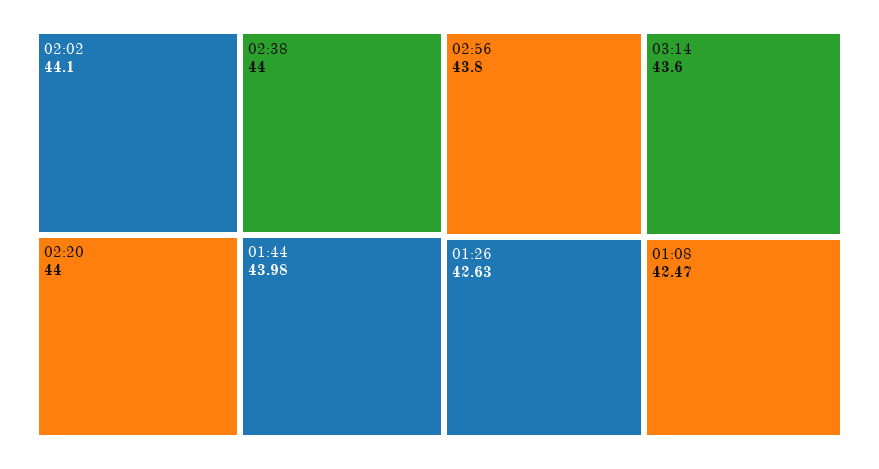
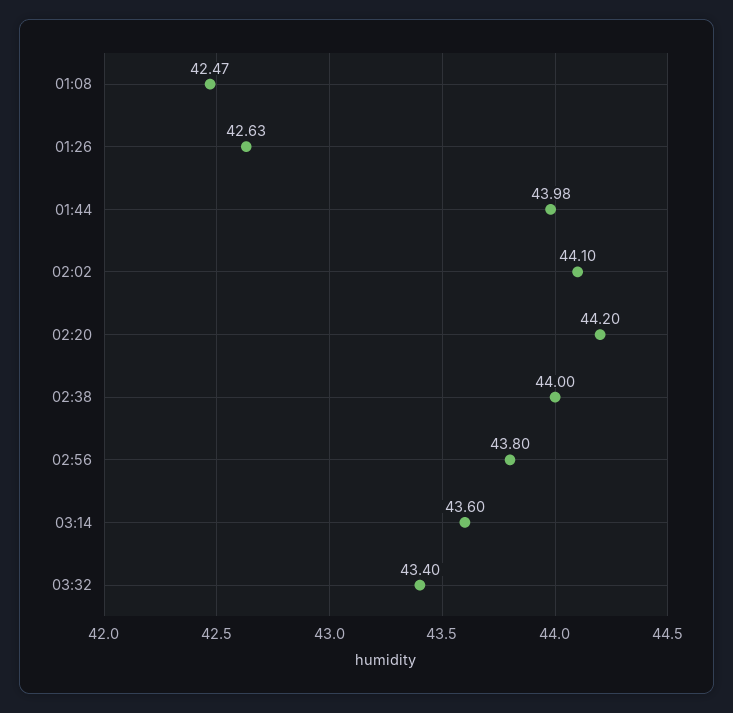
02:20: 44 -> 44.2
03:32: none -> 43.4

